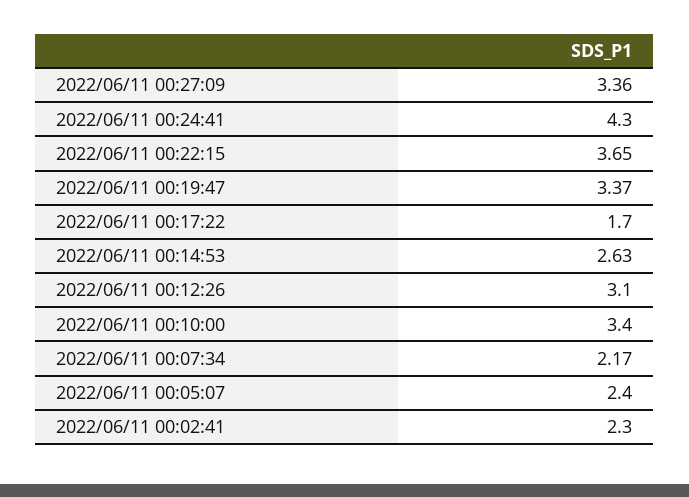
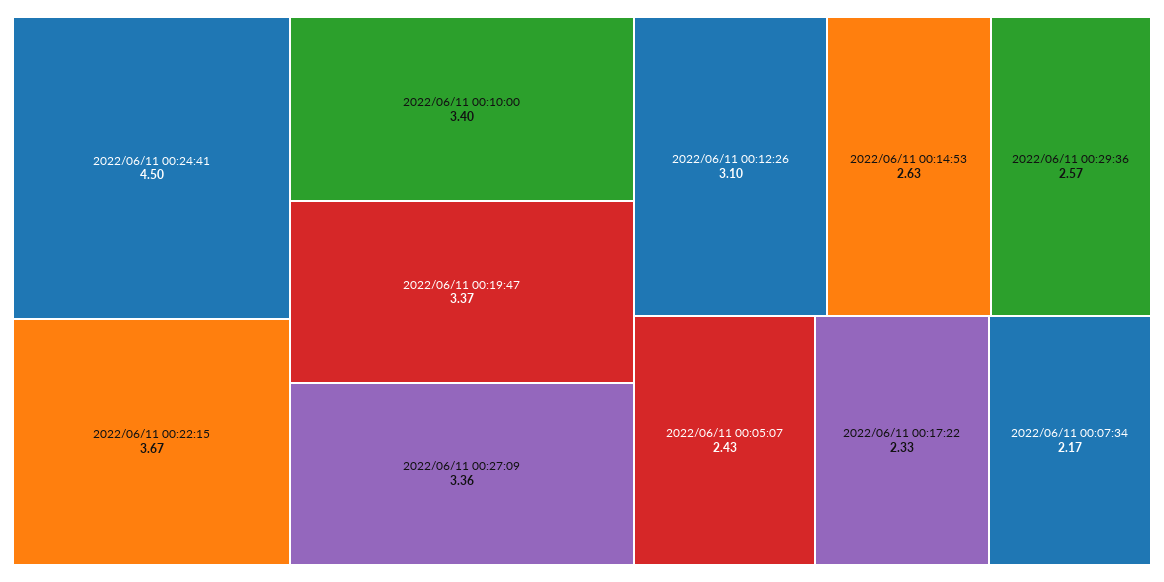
2022/06/11 00:24:41: 4.3 -> 4.5
2022/06/11 00:22:15: 3.65 -> 3.67
2022/06/11 00:17:22: 1.7 -> 2.33
2022/06/11 00:05:07: 2.4 -> 2.43
2022/06/11 00:02:41: 2.3 -> none
2022/06/11 00:29:36: none -> 2.57

